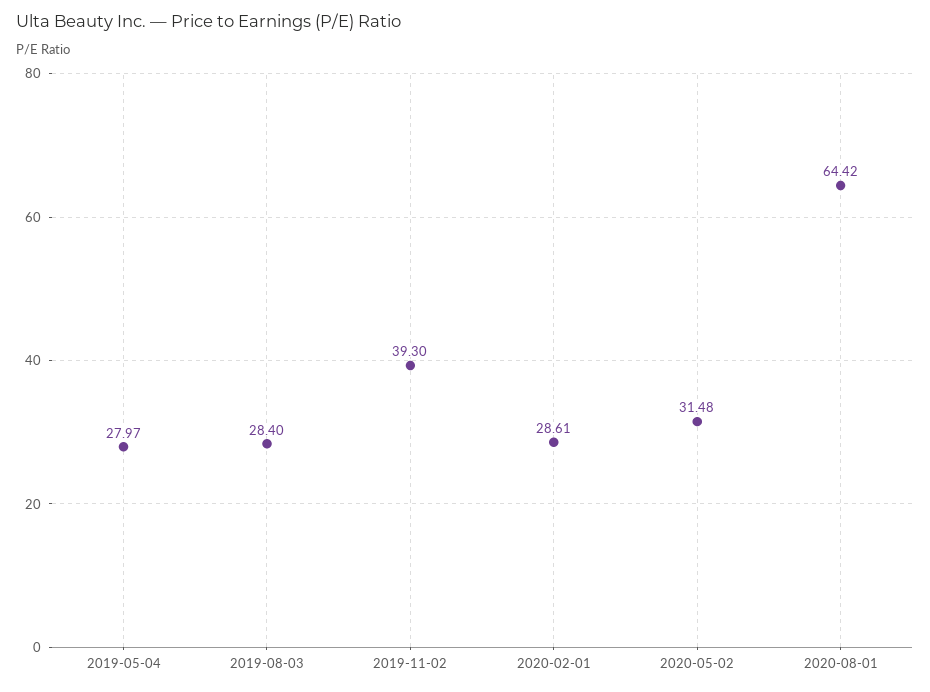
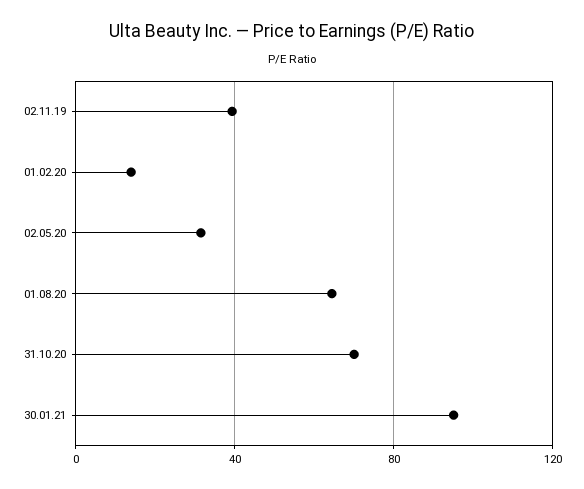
2019-05-04: 27.97 -> none
2019-08-03: 28.4 -> none
2020-02-01: 28.61 -> 15
31.10.20: none -> 70
30.01.21: none -> 95

